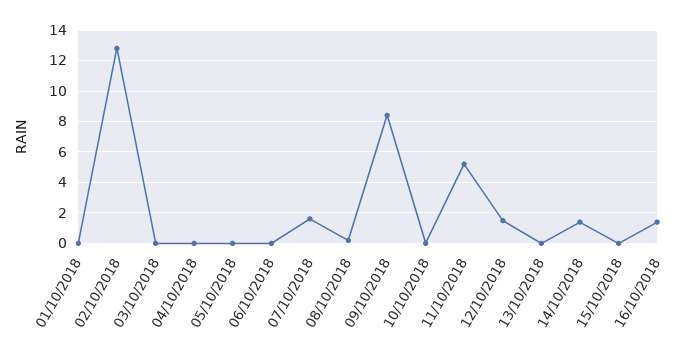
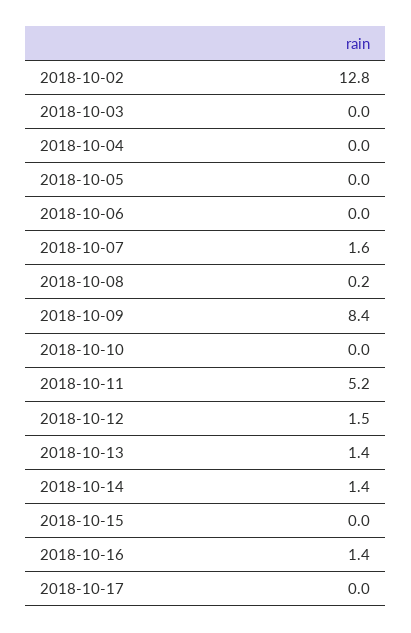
01/10/2018: 0 -> none
13/10/2018: 0 -> 1.4
2018-10-17: none -> 0

